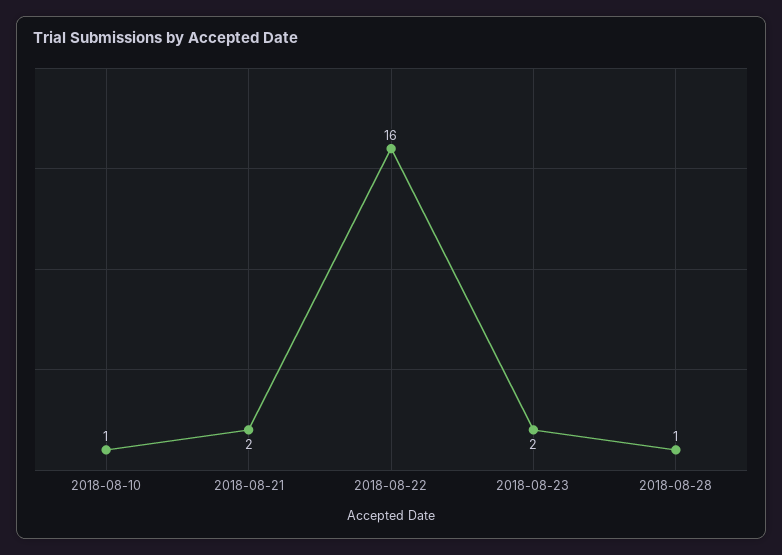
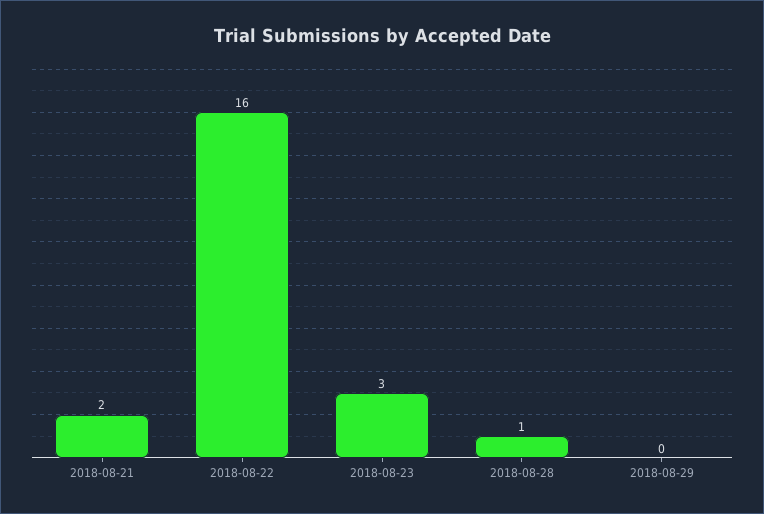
2018-08-10: 1 -> none
2018-08-23: 2 -> 3
2018-08-29: none -> 0

